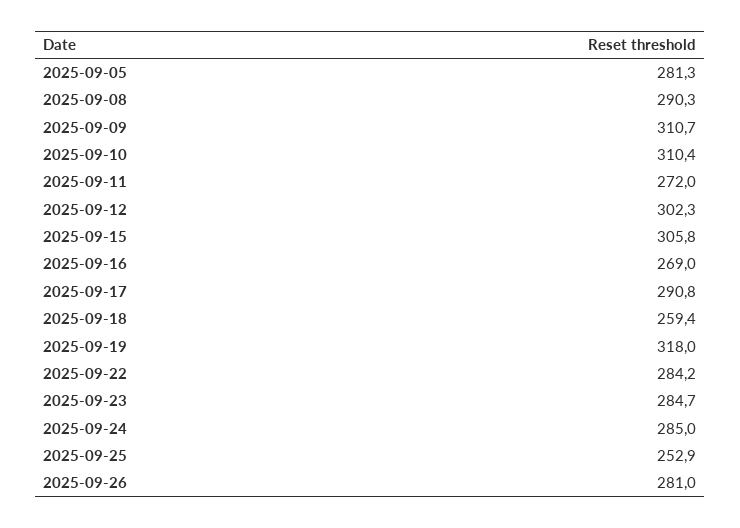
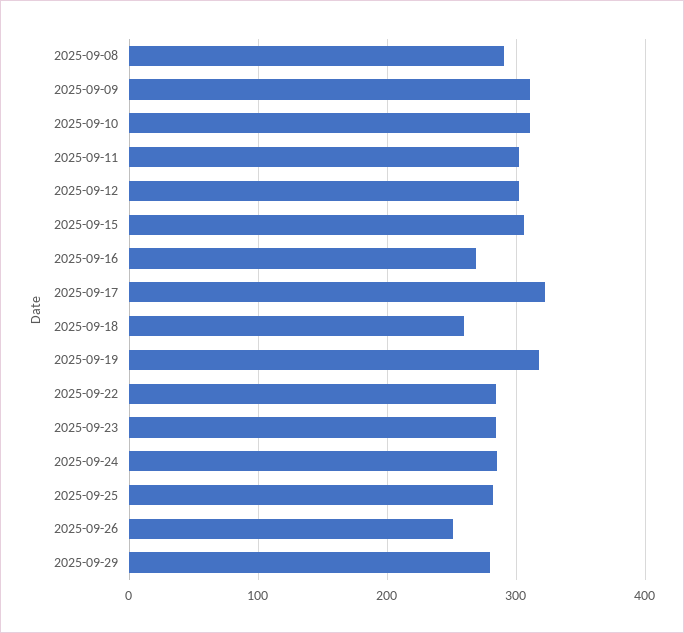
2025-09-05: 281.3 -> none
2025-09-11: 272 -> 300
2025-09-17: 290.8 -> 320
2025-09-25: 252.9 -> 280
2025-09-26: 281 -> 250
2025-09-29: none -> 280

